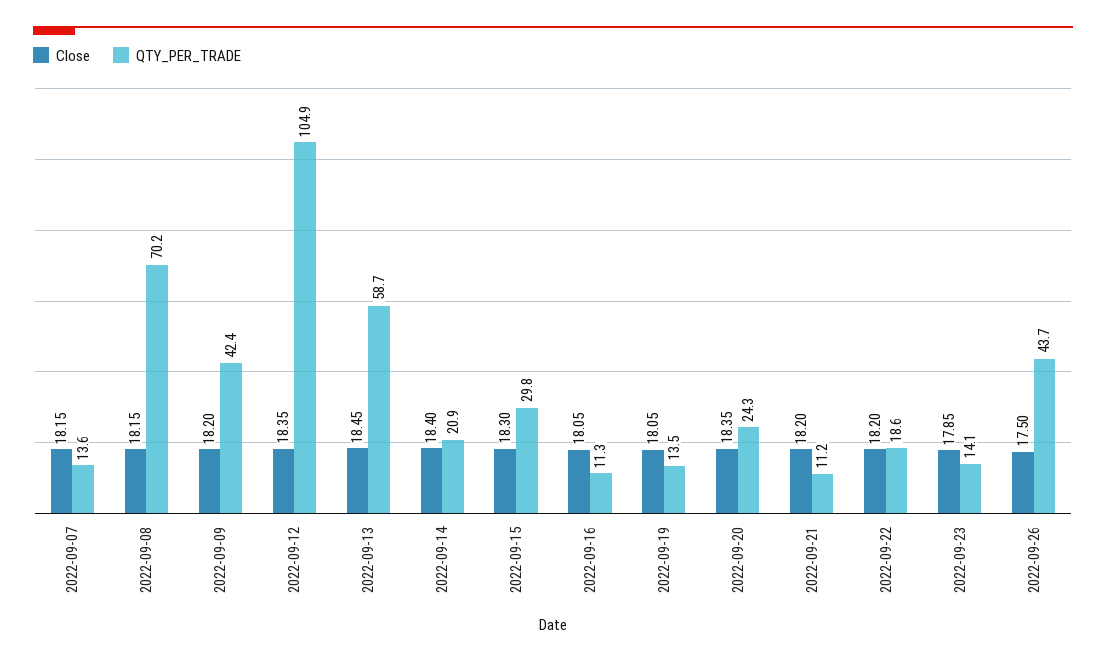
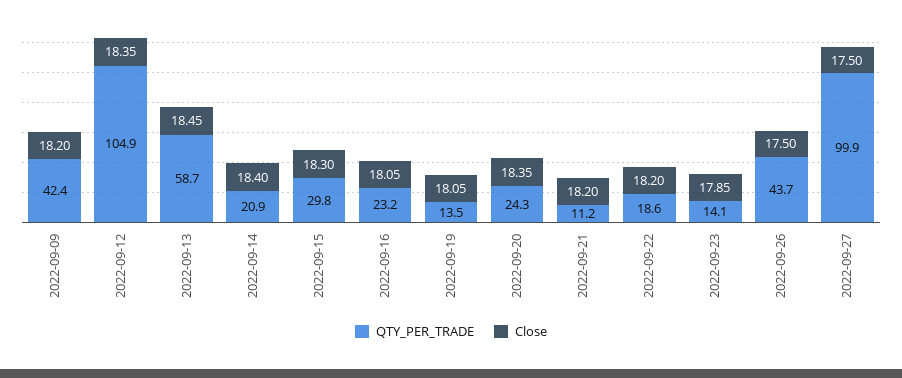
Close, 2022-09-07: 18.15 -> none
QTY_PER_TRADE, 2022-09-07: 13.6 -> none
Close, 2022-09-08: 18.15 -> none
QTY_PER_TRADE, 2022-09-08: 70.2 -> none
QTY_PER_TRADE, 2022-09-16: 11.3 -> 23.2
QTY_PER_TRADE, 2022-09-27: none -> 99.9
Close, 2022-09-27: none -> 17.5

